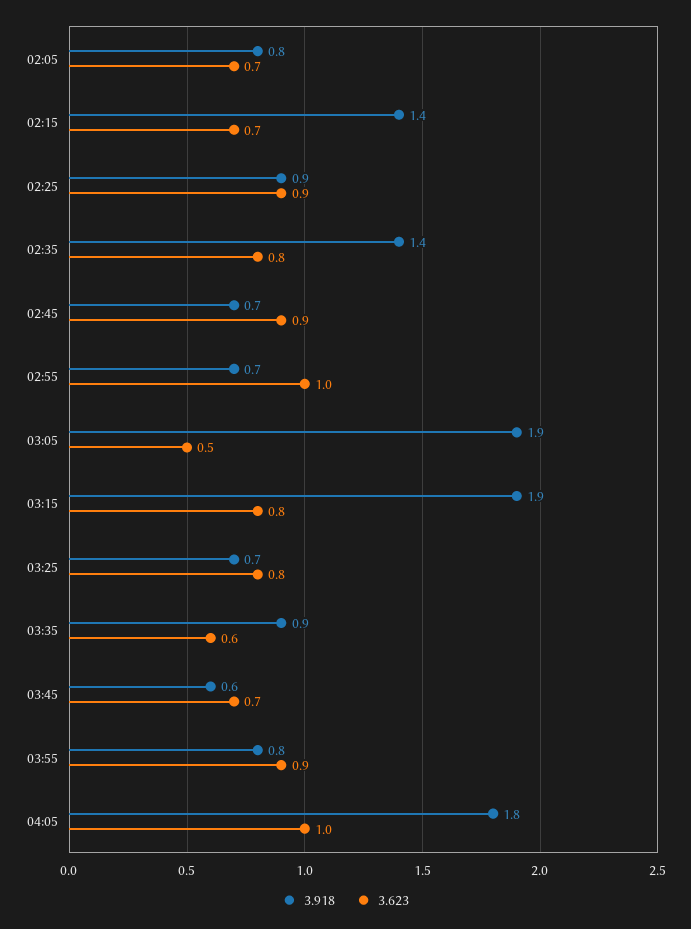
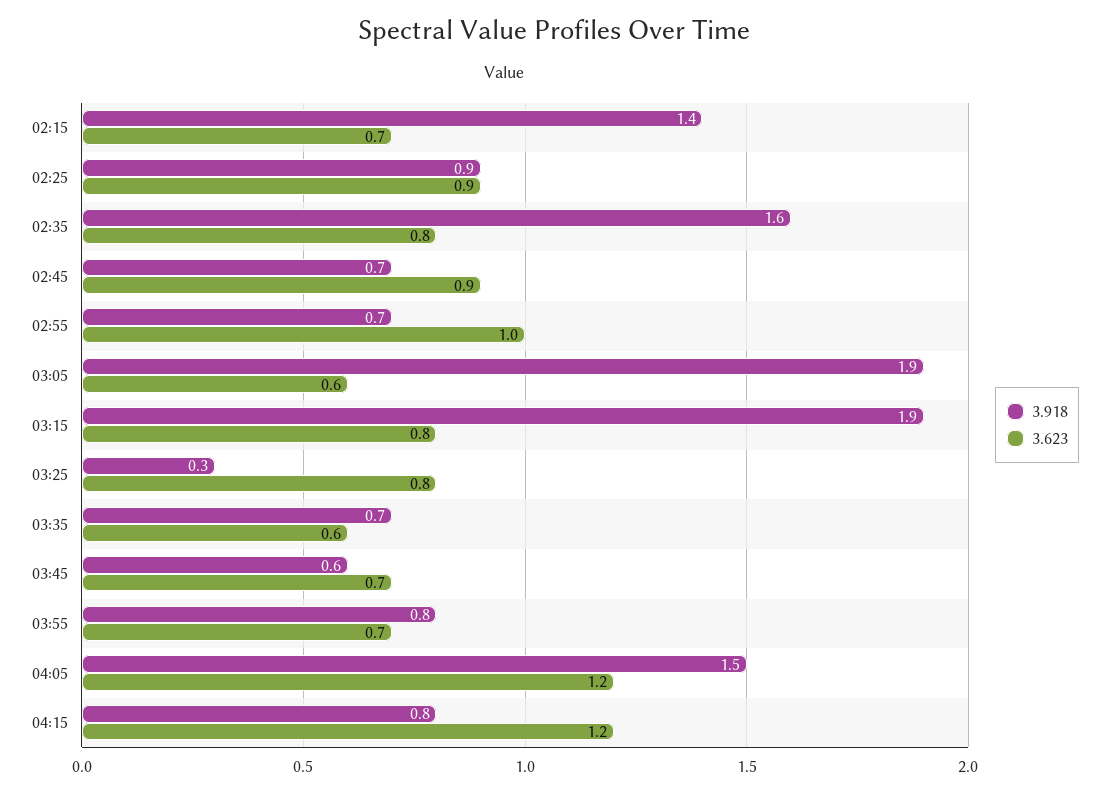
3.918, 02:05: 0.8 -> none
3.623, 02:05: 0.7 -> none
3.918, 02:35: 1.4 -> 1.6
3.623, 03:05: 0.5 -> 0.6
3.918, 03:25: 0.7 -> 0.3
3.918, 03:35: 0.9 -> 0.7
3.623, 03:55: 0.9 -> 0.7
3.918, 04:05: 1.8 -> 1.5
3.623, 04:05: 1 -> 1.2
3.918, 04:15: none -> 0.8
3.623, 04:15: none -> 1.2

